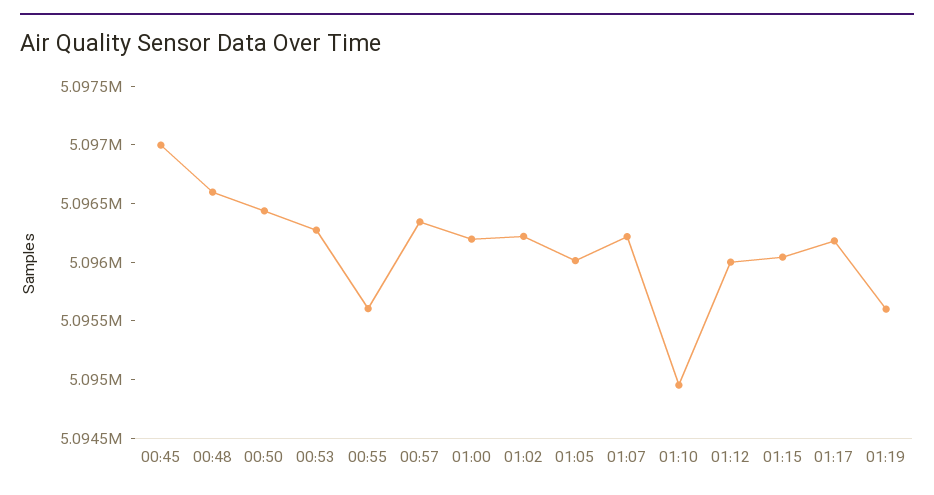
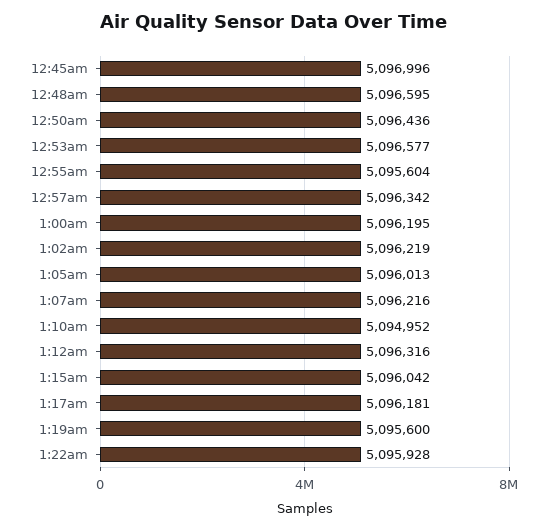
00:53: 5096300 -> 5096577
01:12: 5096000 -> 5096316
1:22am: none -> 5095928

